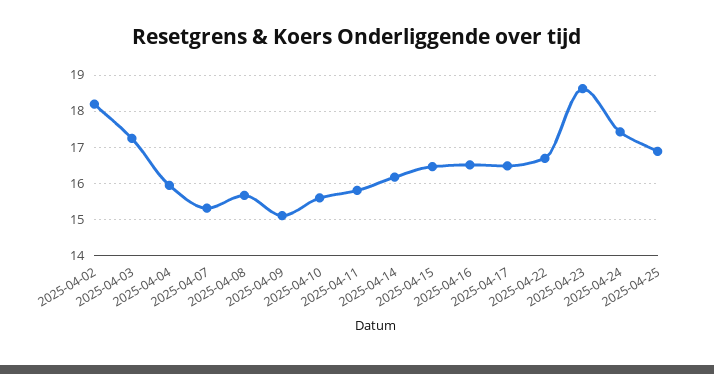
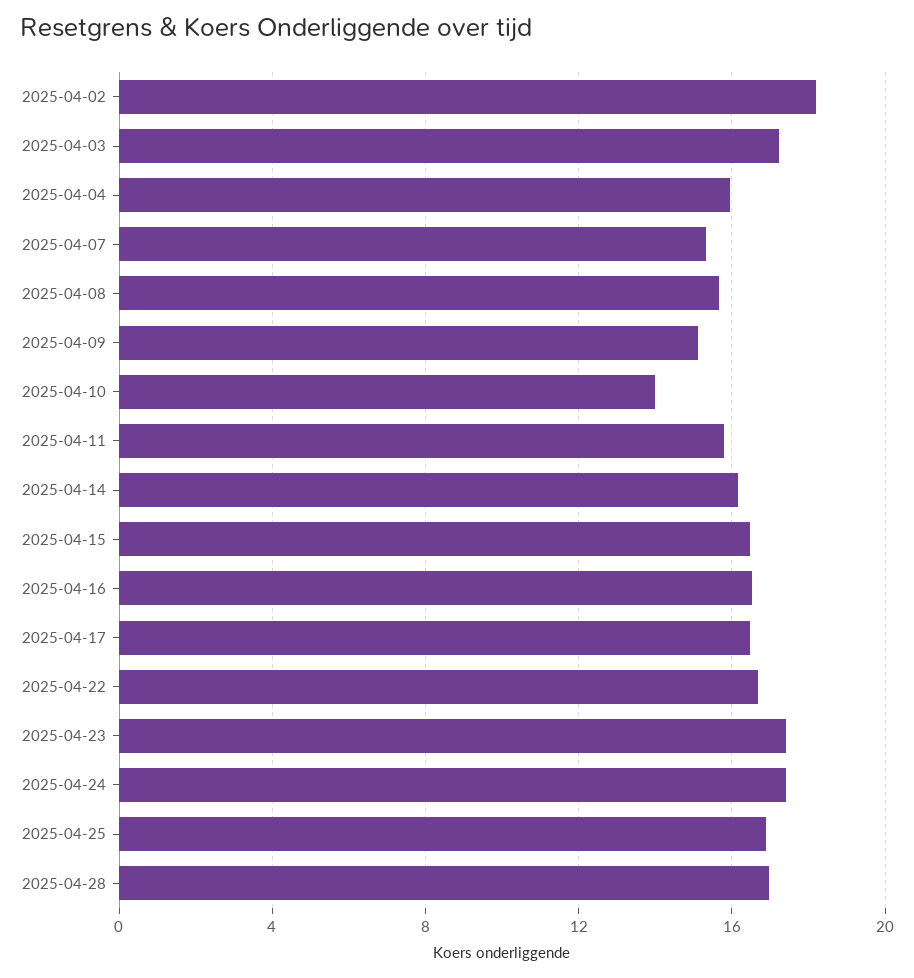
2025-04-10: 15.6 -> 14
2025-04-23: 18.6 -> 17.5
2025-04-28: none -> 17

